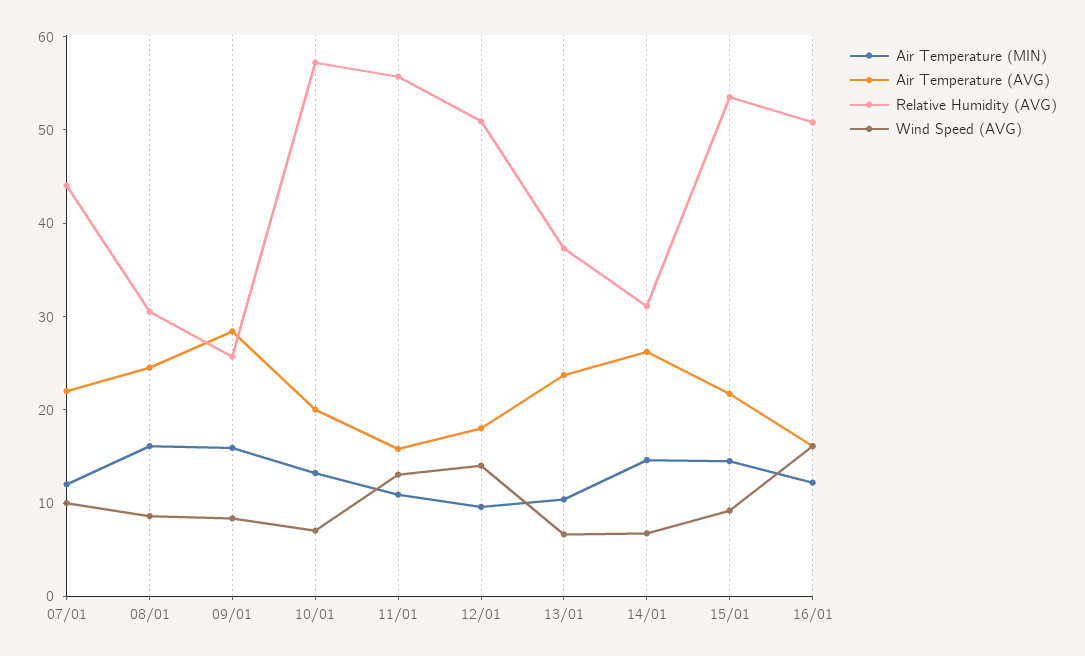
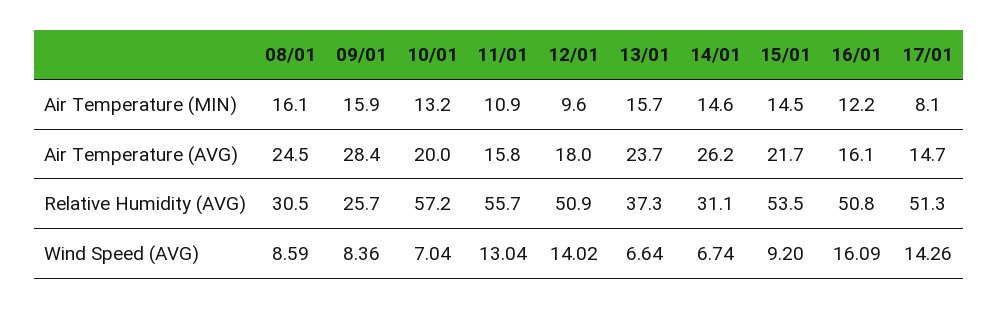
Air Temperature (MIN), 07/01: 12 -> none
Air Temperature (AVG), 07/01: 22 -> none
Relative Humidity (AVG), 07/01: 44 -> none
Wind Speed (AVG), 07/01: 10 -> none
Air Temperature (MIN), 13/01: 10 -> 15.7
Air Temperature (MIN), 17/01: none -> 8.1
Air Temperature (AVG), 17/01: none -> 14.7
Relative Humidity (AVG), 17/01: none -> 51.3
Wind Speed (AVG), 17/01: none -> 14.26

